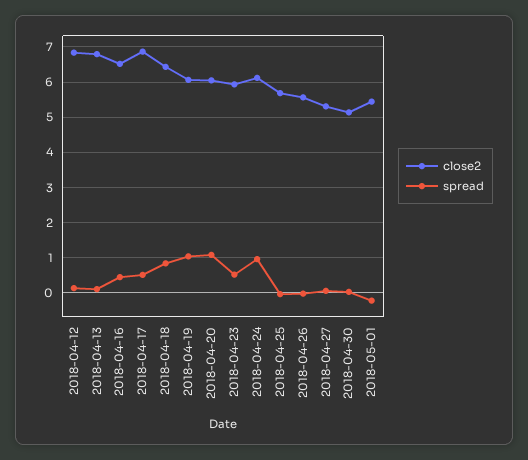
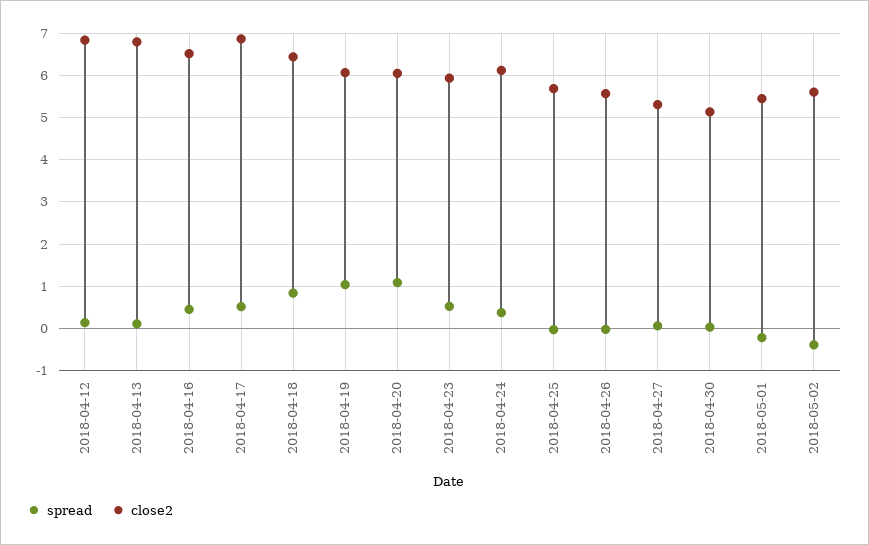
spread, 2018-04-24: 1 -> 0.4
spread, 2018-05-02: none -> -0.4
close2, 2018-05-02: none -> 5.6

